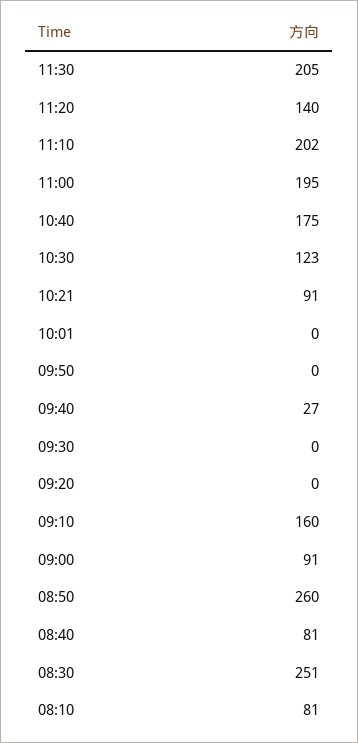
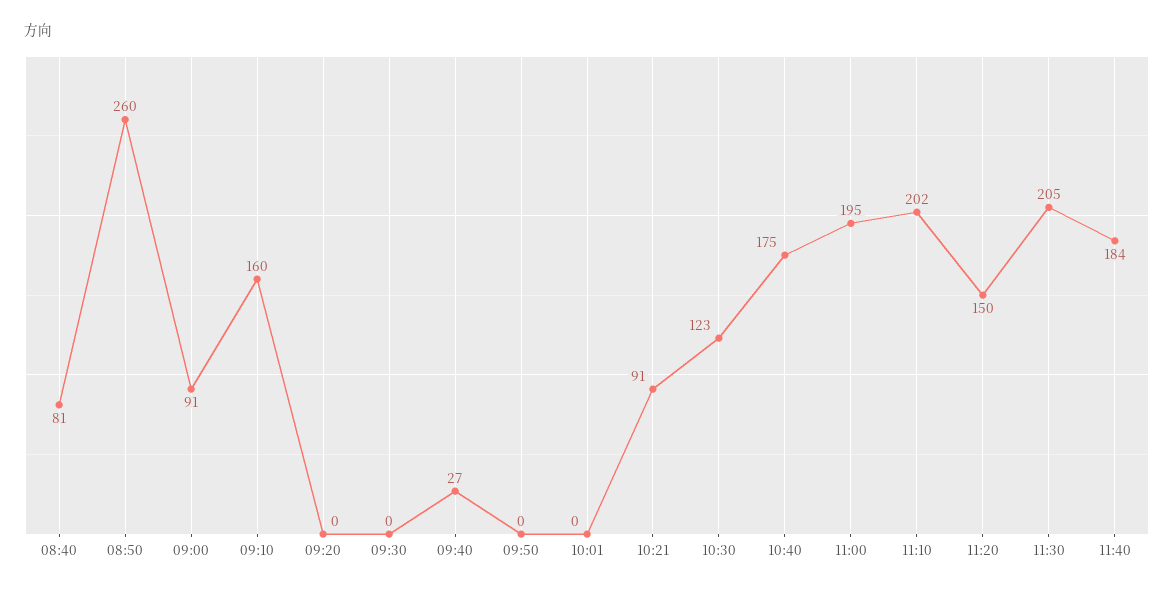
11:20: 140 -> 150
08:30: 251 -> none
08:10: 81 -> none
11:40: none -> 184

